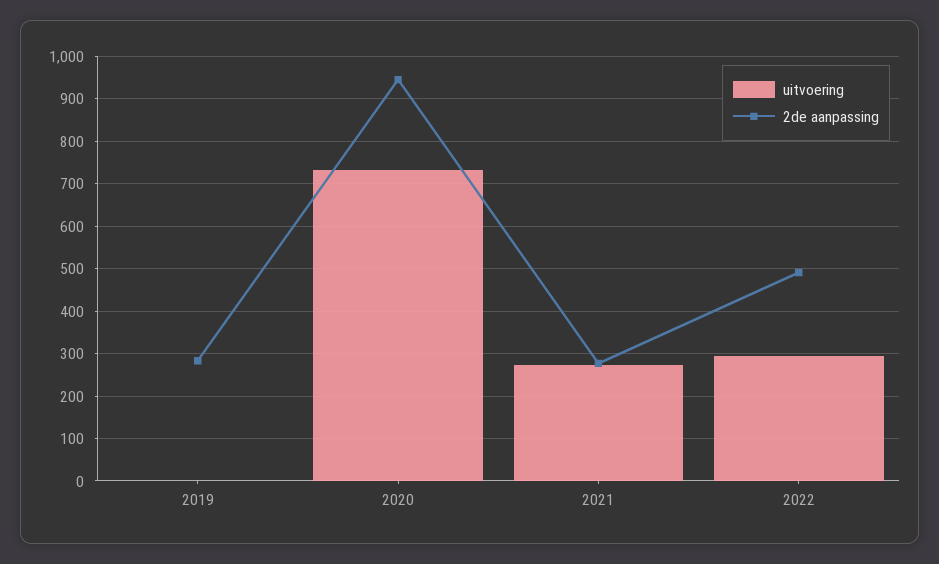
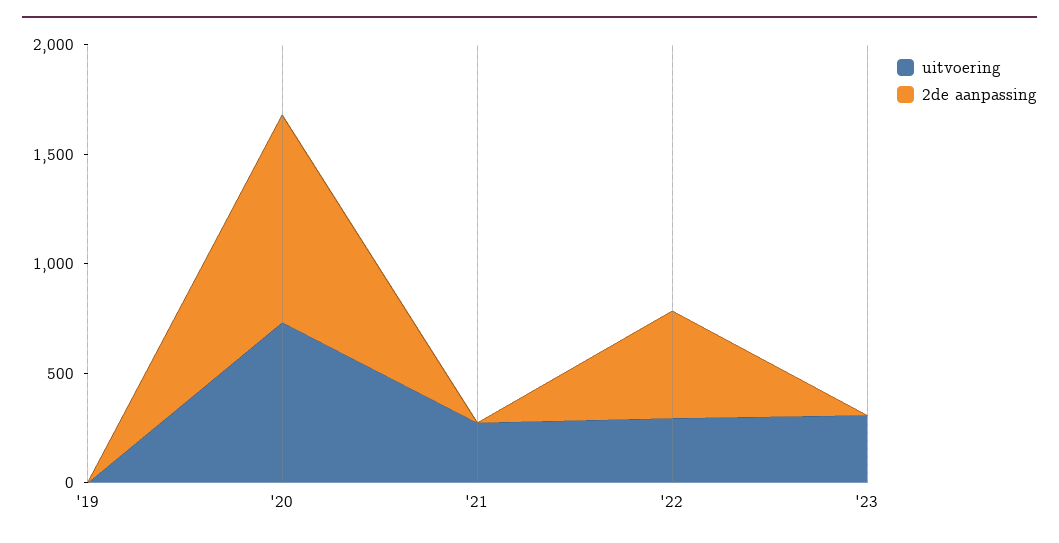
2de aanpassing, 2019: 280 -> 0
2de aanpassing, 2021: 280 -> 0
uitvoering, '23: none -> 300
2de aanpassing, '23: none -> 0

